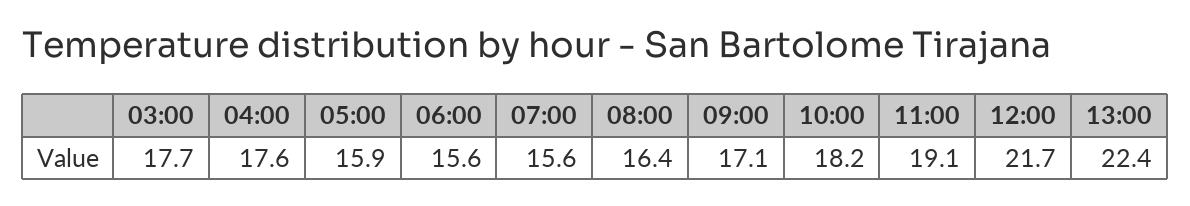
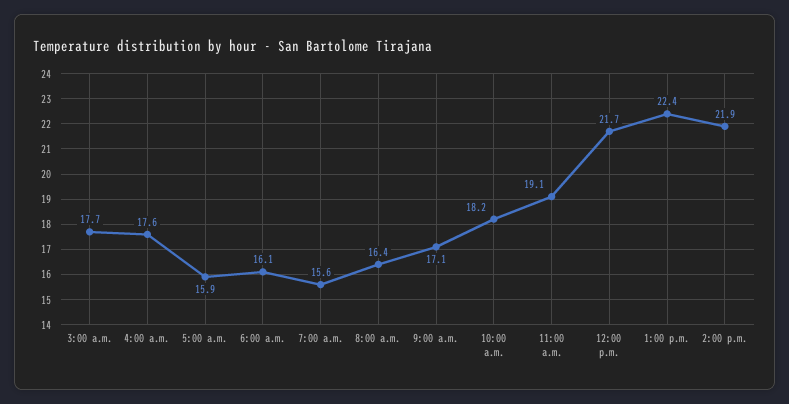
06:00: 15.6 -> 16.1
2:00 p.m.: none -> 21.9

